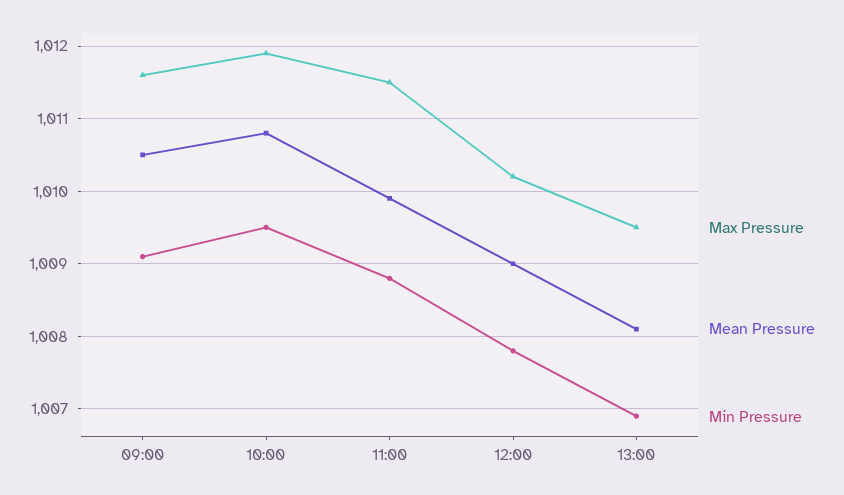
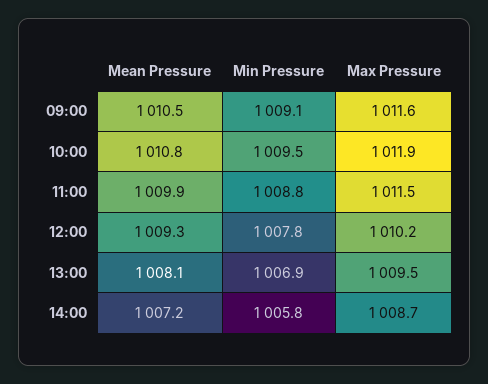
Mean Pressure, 12:00: 1009 -> 1009.3
Mean Pressure, 14:00: none -> 1007.2
Min Pressure, 14:00: none -> 1005.8
Max Pressure, 14:00: none -> 1008.7

